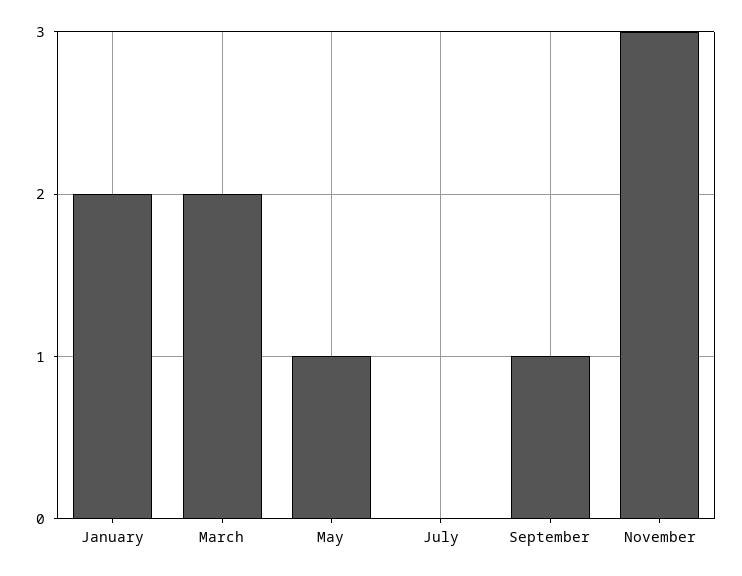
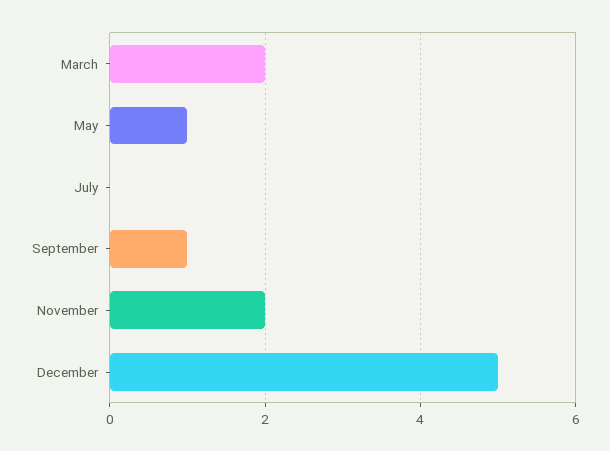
January: 2 -> none
November: 3 -> 2
December: none -> 5

